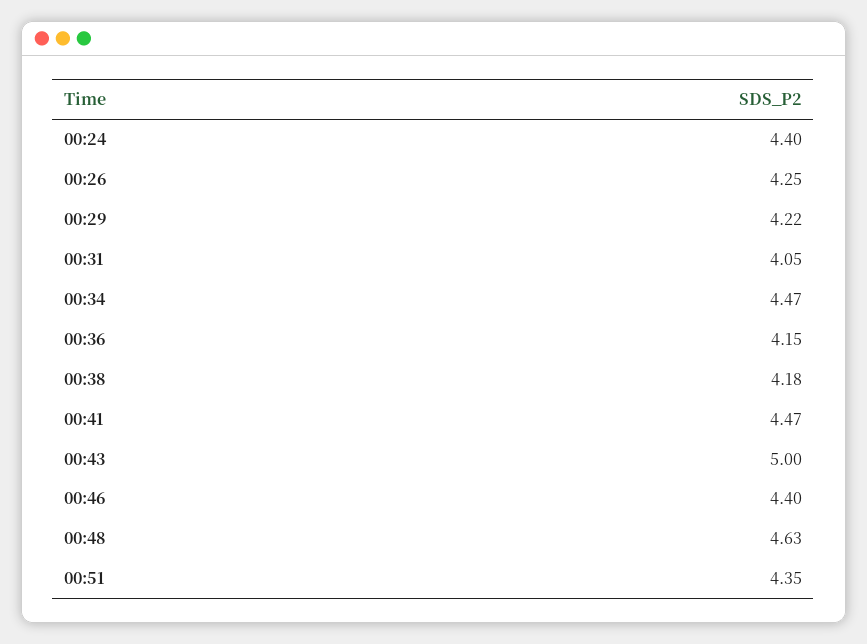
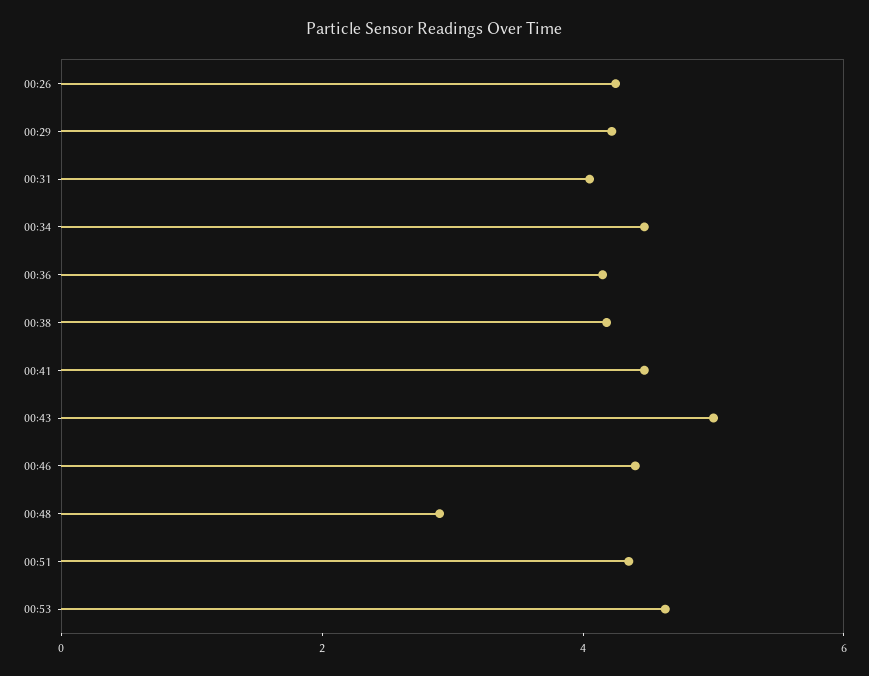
00:24: 4.4 -> none
00:48: 4.63 -> 3
00:53: none -> 4.5

